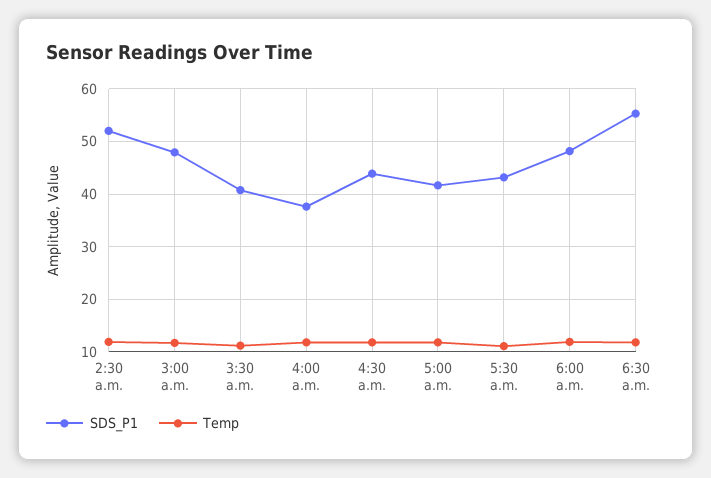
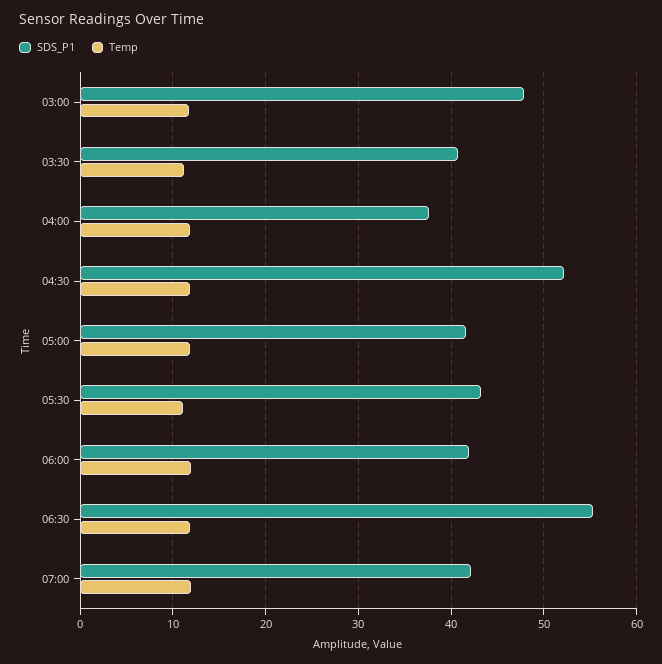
SDS_P1, 2:30 a.m.: 52 -> none
Temp, 2:30 a.m.: 12 -> none
SDS_P1, 4:30 a.m.: 44 -> 52
SDS_P1, 6:00 a.m.: 48 -> 42
SDS_P1, 07:00: none -> 42
Temp, 07:00: none -> 12

